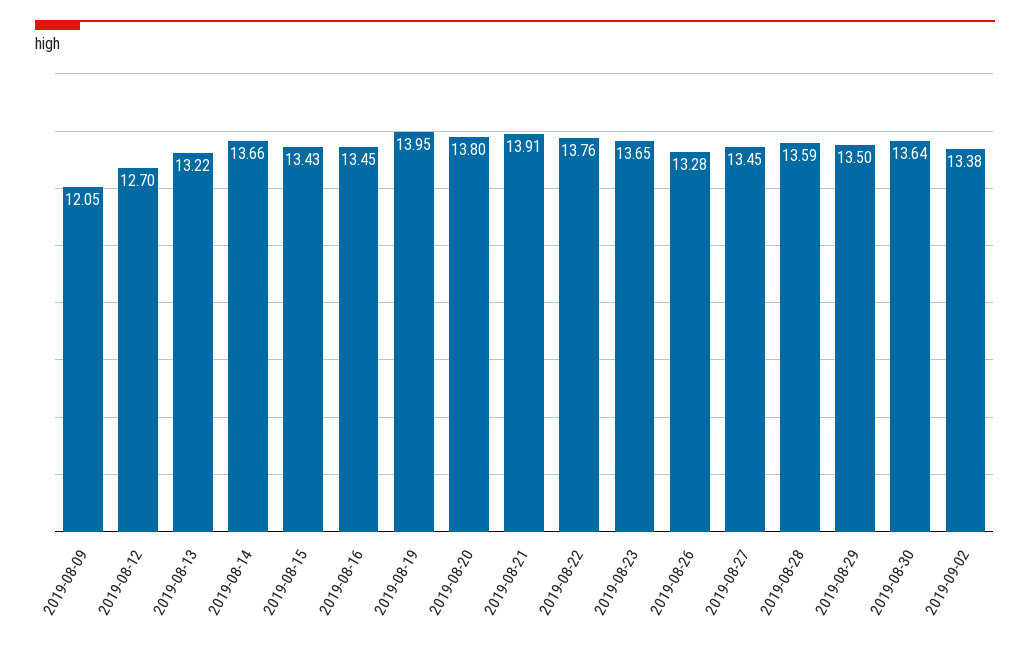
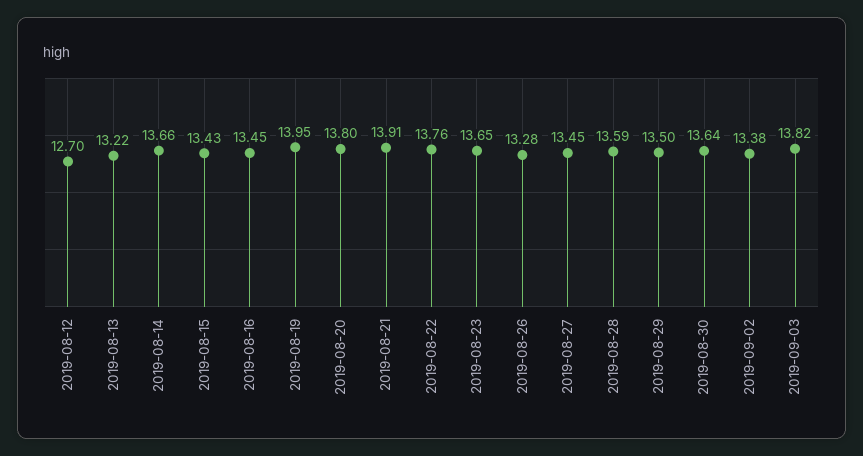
2019-08-09: 12.05 -> none
2019-09-03: none -> 13.82

